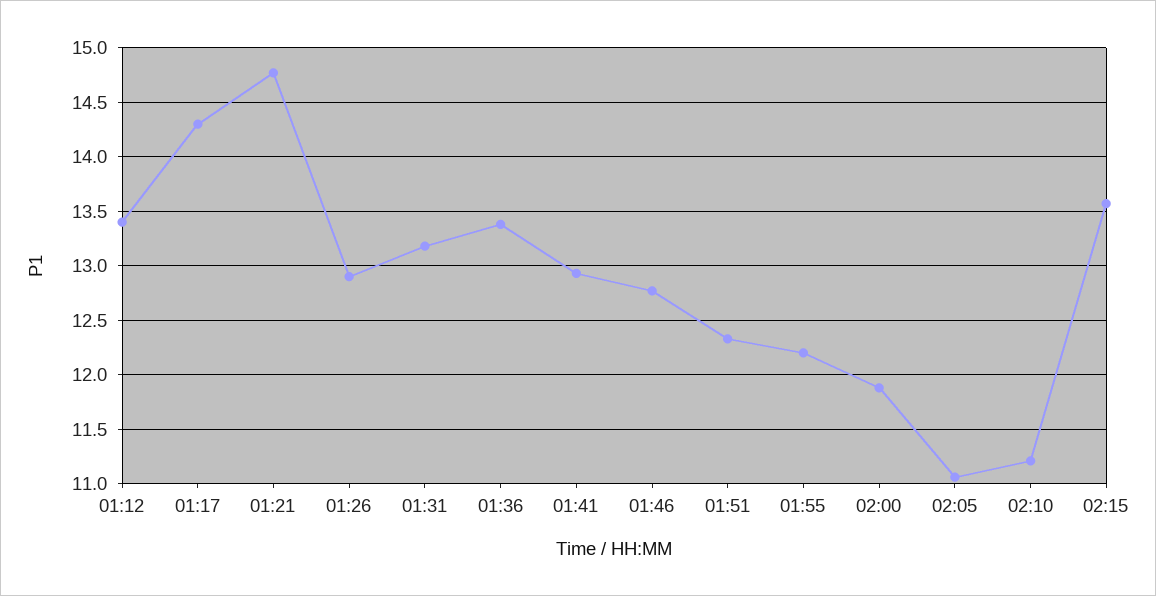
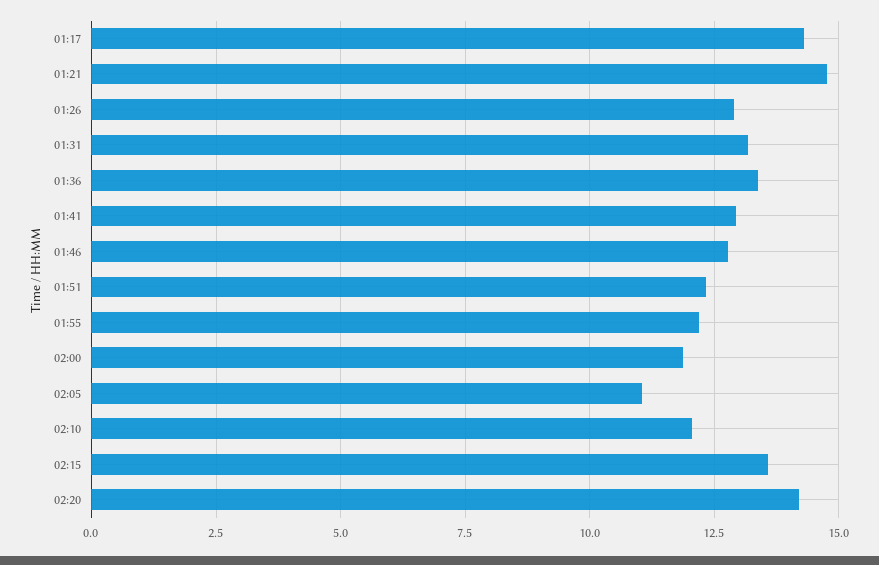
01:12: 13.4 -> none
02:10: 11.2 -> 12
02:20: none -> 14.25

